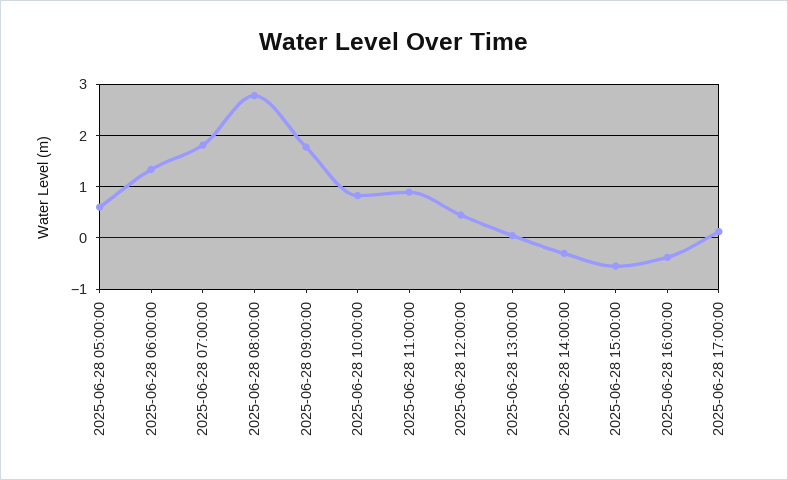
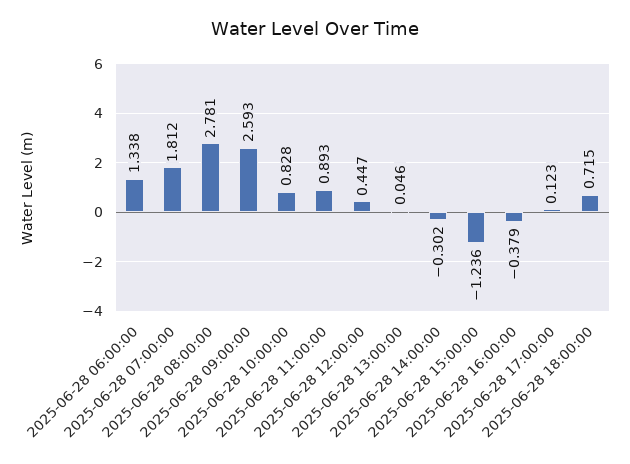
2025-06-28 05:00:00: 0.6 -> none
2025-06-28 09:00:00: 1.8 -> 2.593
2025-06-28 15:00:00: -0.6 -> -1.236
2025-06-28 18:00:00: none -> 0.715

